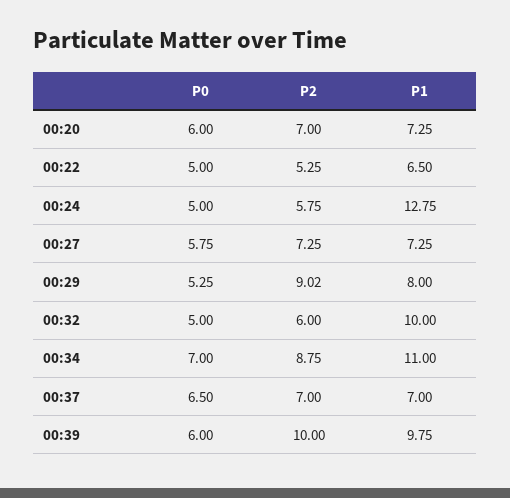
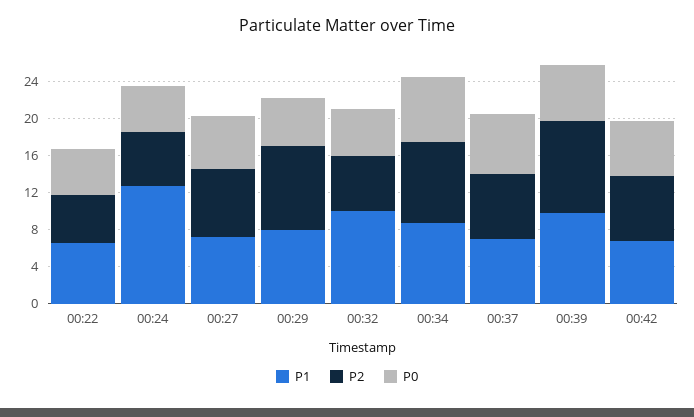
P0, 00:20: 6 -> none
P2, 00:20: 7 -> none
P1, 00:20: 7.25 -> none
P1, 00:34: 11 -> 9
P1, 00:42: none -> 7
P2, 00:42: none -> 7
P0, 00:42: none -> 6

